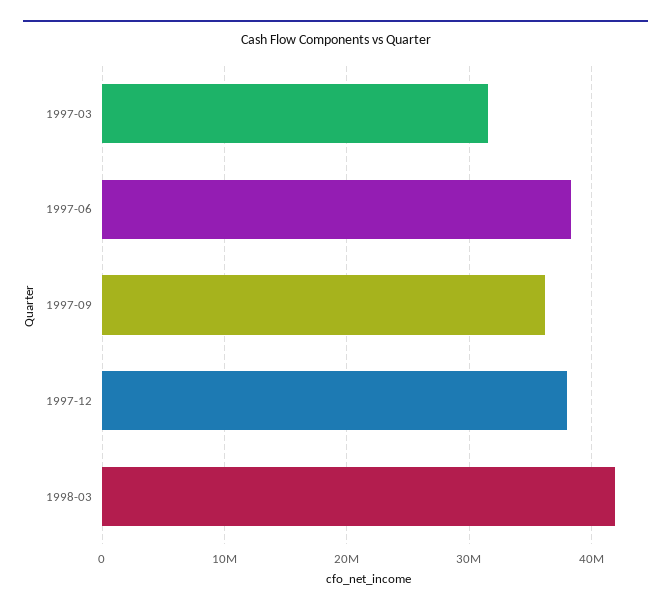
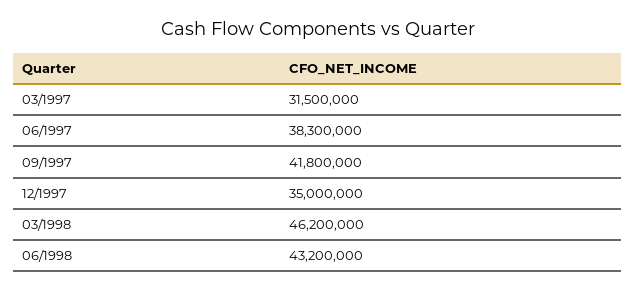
1997-09: 36000000 -> 41800000
1997-12: 38000000 -> 35000000
1998-03: 42000000 -> 46200000
06/1998: none -> 43200000

